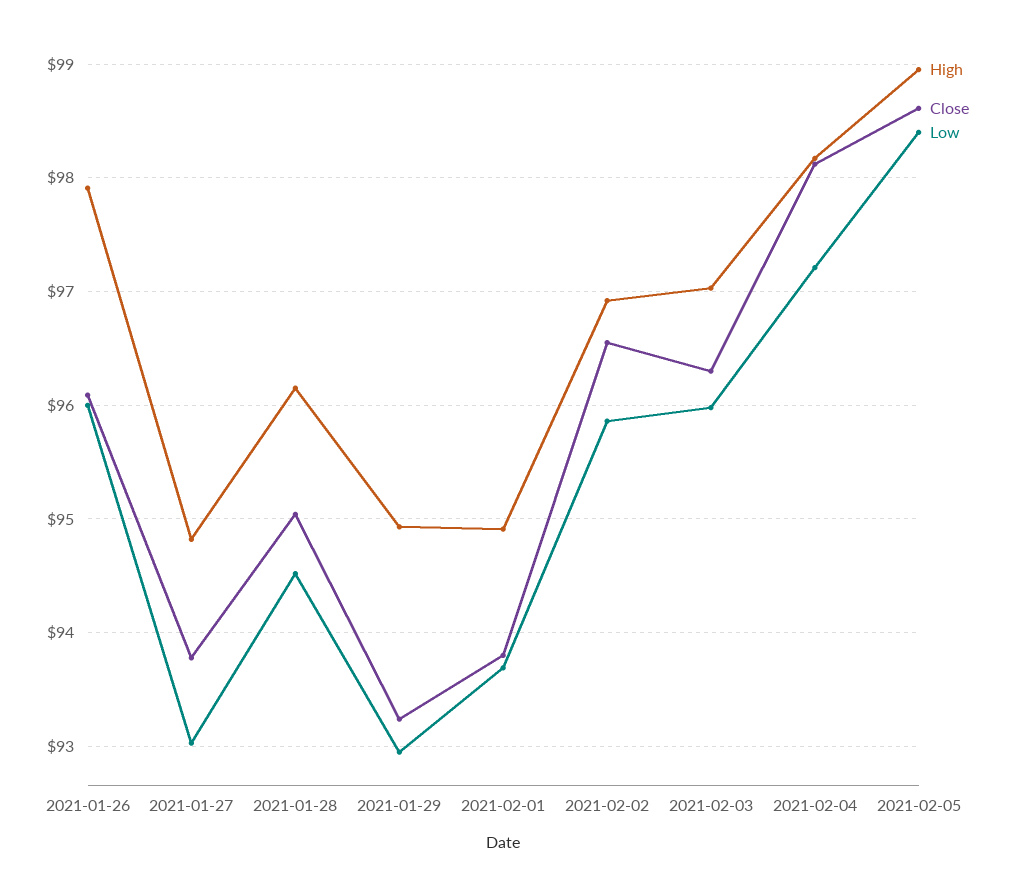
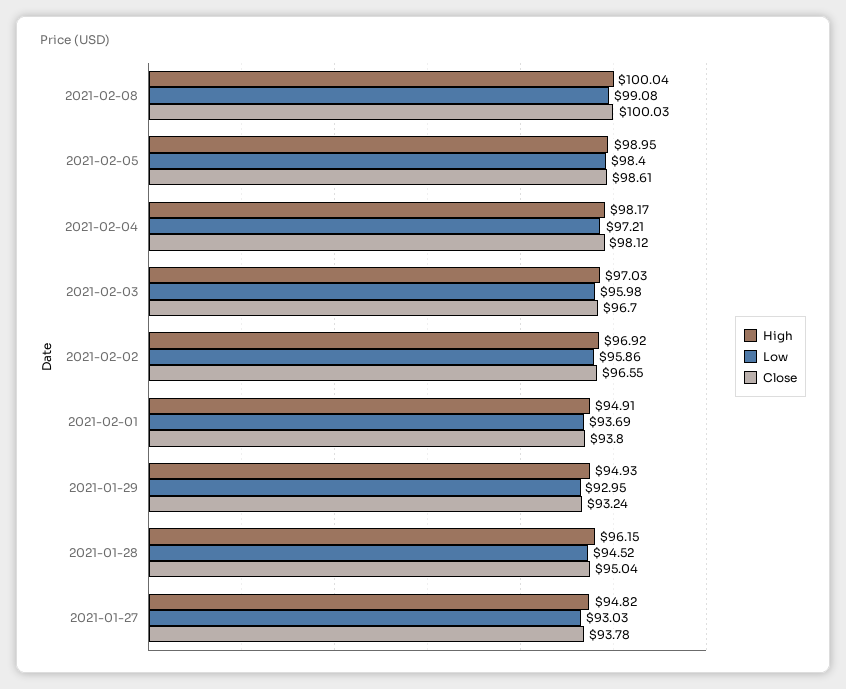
High, 2021-01-26: 97.9 -> none
Close, 2021-01-26: 96.1 -> none
Low, 2021-01-26: 96 -> none
Close, 2021-02-03: 96.3 -> 96.7
High, 2021-02-08: none -> 100.04
Low, 2021-02-08: none -> 99.08
Close, 2021-02-08: none -> 100.03

